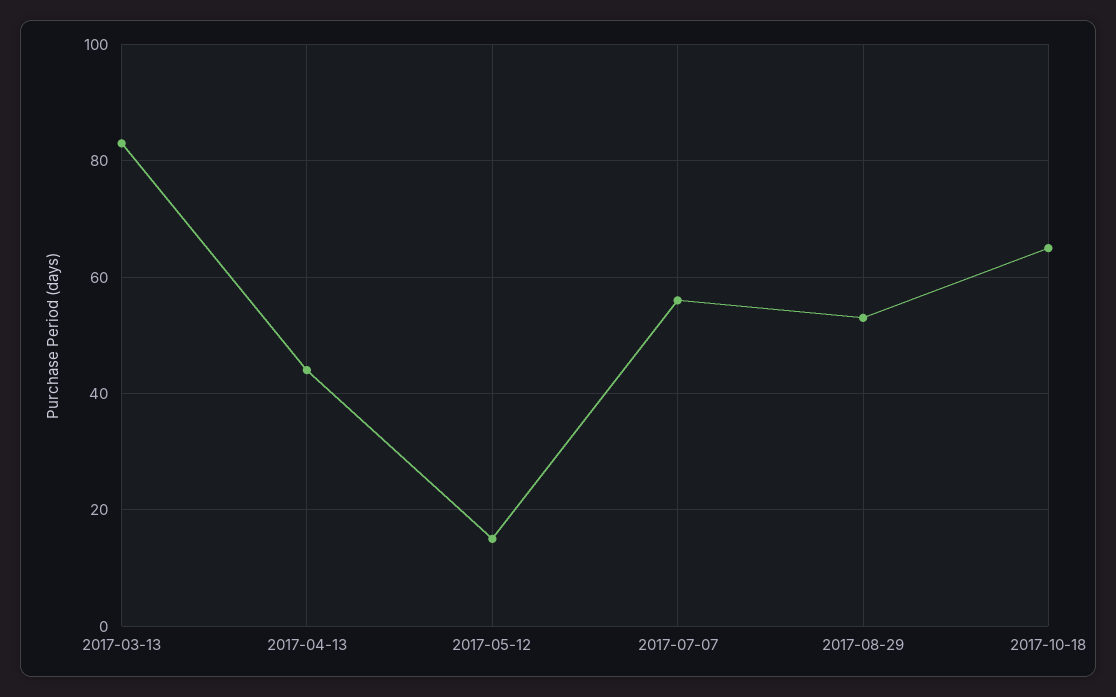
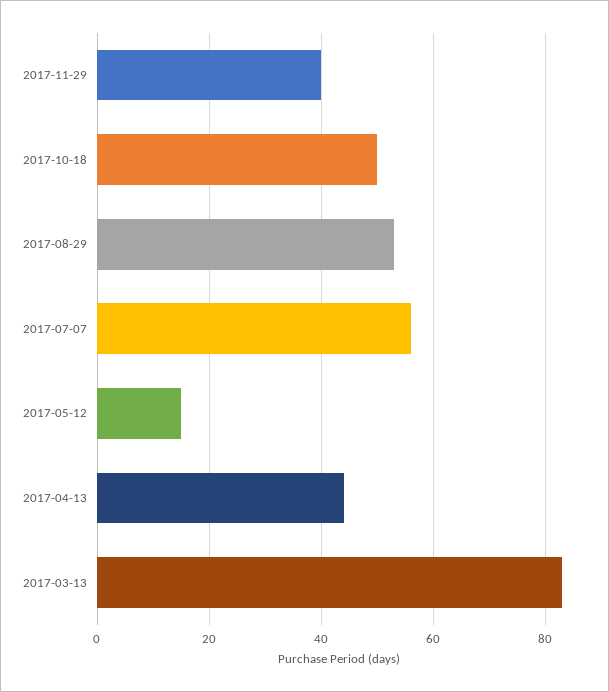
2017-10-18: 65 -> 50
2017-11-29: none -> 40

